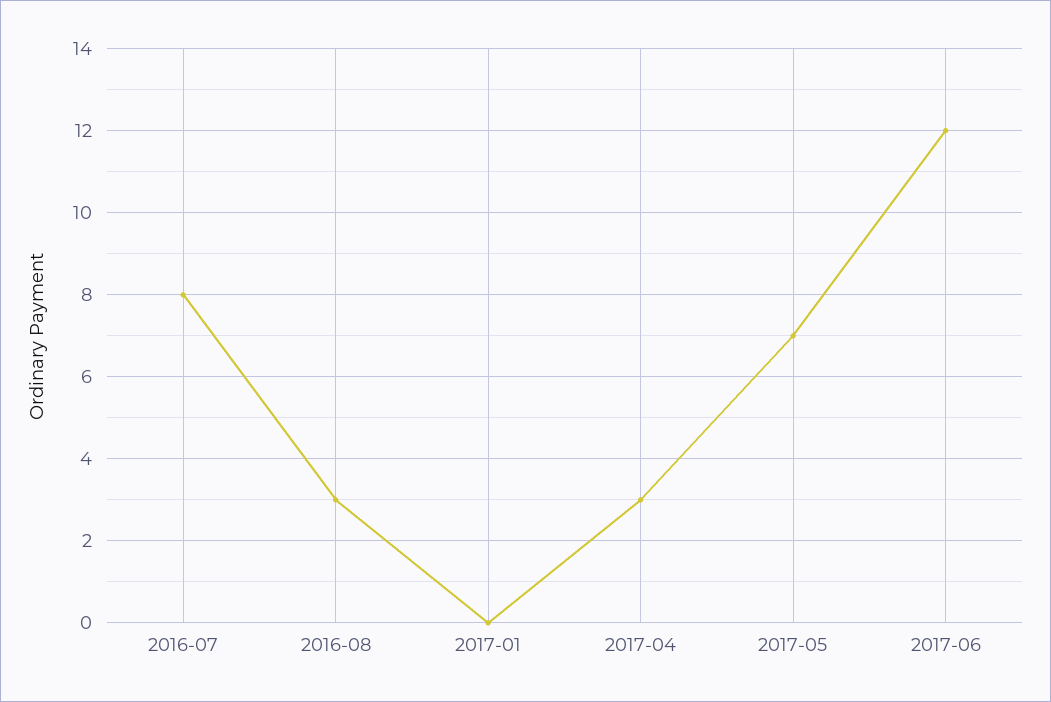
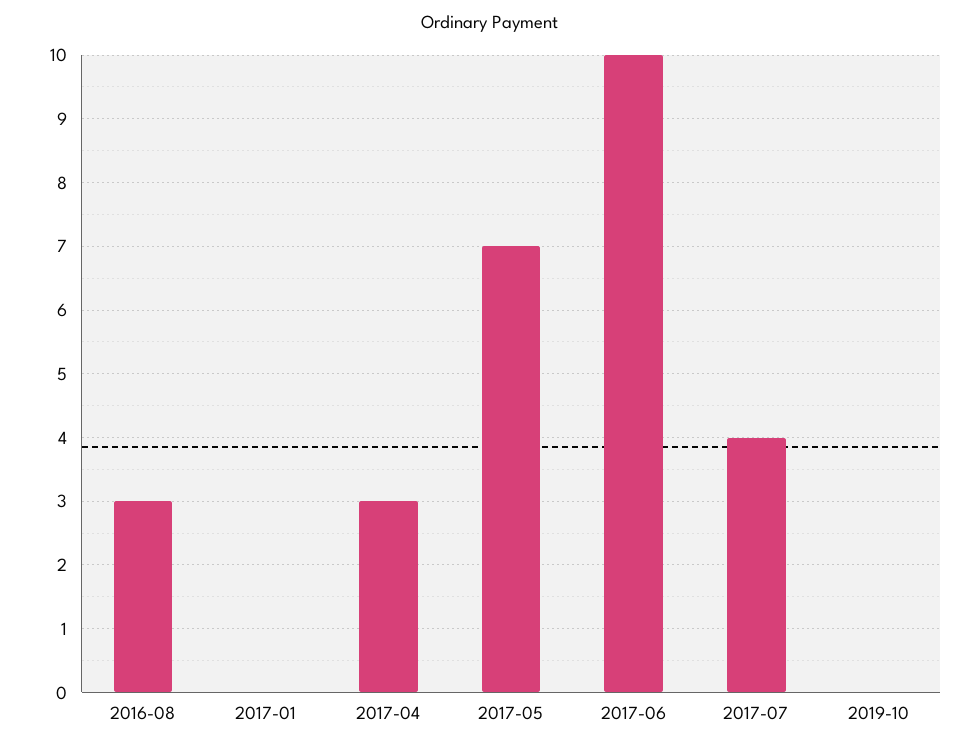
2016-07: 8 -> none
2017-06: 12 -> 10
2017-07: none -> 4
2019-10: none -> 0

